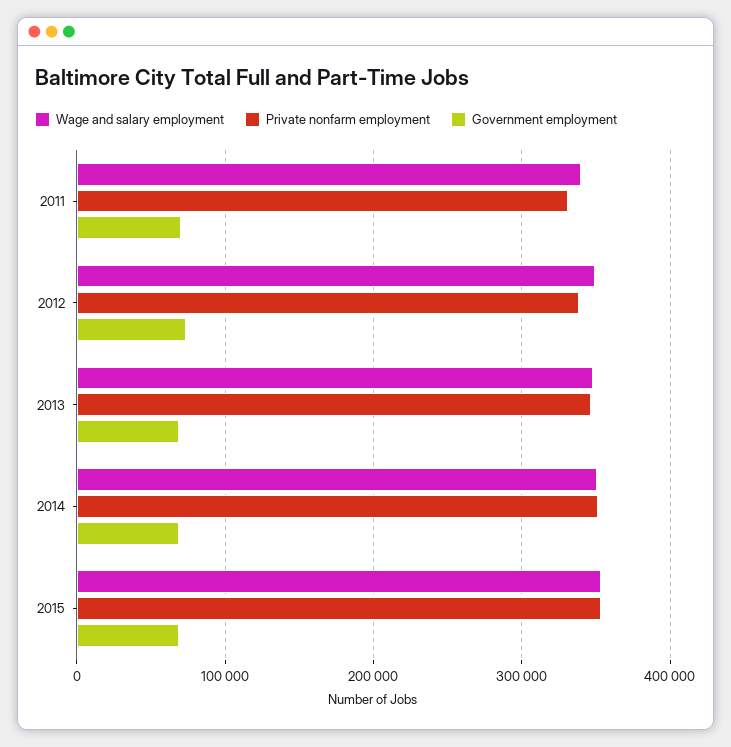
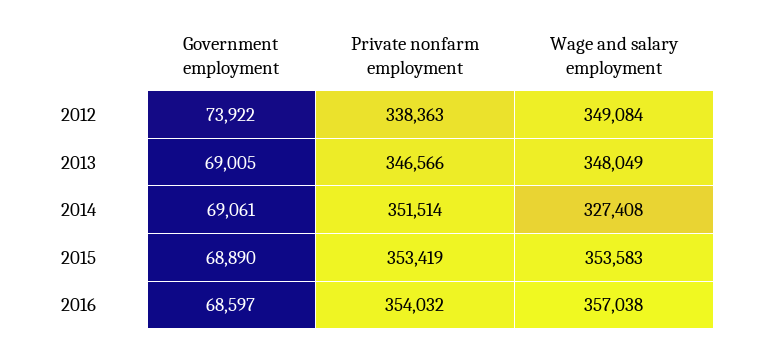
Wage and salary employment, 2011: 340000 -> none
Private nonfarm employment, 2011: 330000 -> none
Government employment, 2011: 70000 -> none
Wage and salary employment, 2014: 350000 -> 327408
Government employment, 2016: none -> 68597
Private nonfarm employment, 2016: none -> 354032
Wage and salary employment, 2016: none -> 357038

